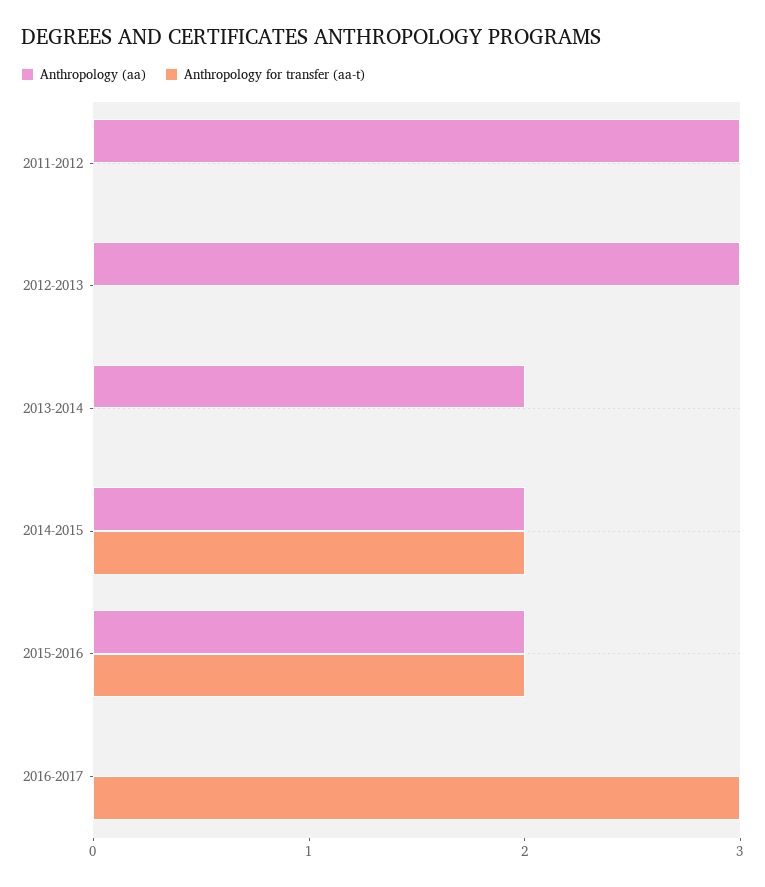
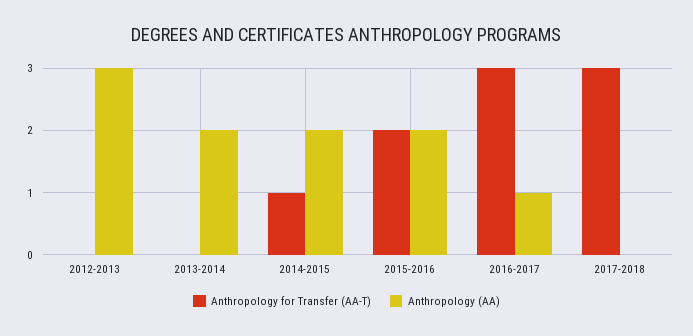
Anthropology (aa), 2011-2012: 3 -> none
Anthropology for transfer (aa-t), 2011-2012: 0 -> none
Anthropology for transfer (aa-t), 2014-2015: 2 -> 1
Anthropology (aa), 2016-2017: 0 -> 1
Anthropology for transfer (aa-t), 2017-2018: none -> 3
Anthropology (aa), 2017-2018: none -> 0

